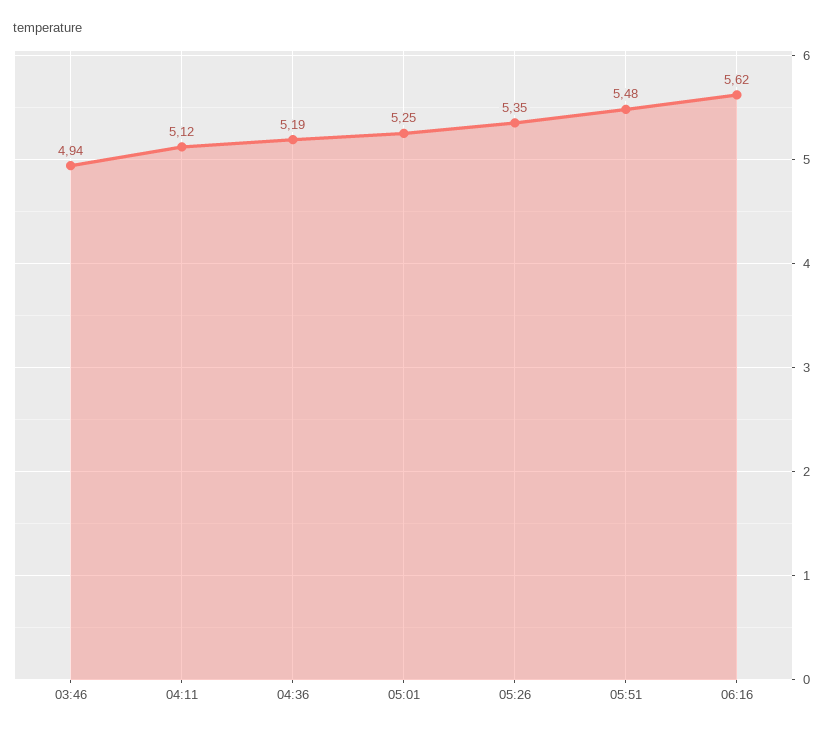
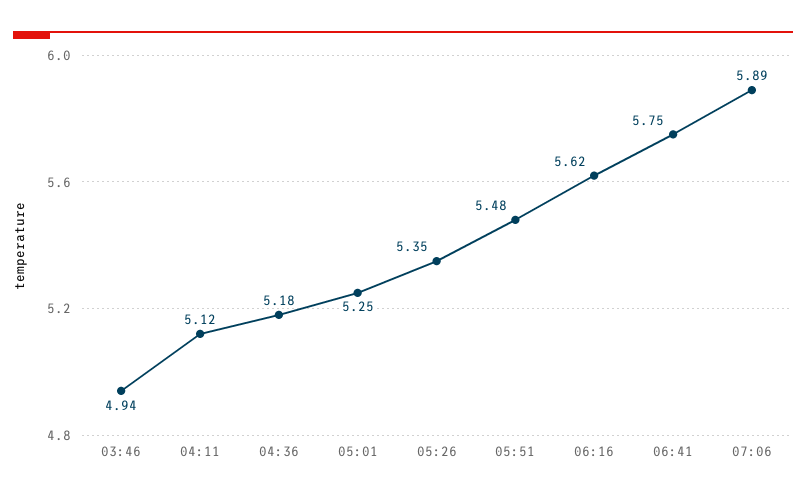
04:36: 5.19 -> 5.18
06:41: none -> 5.75
07:06: none -> 5.89

